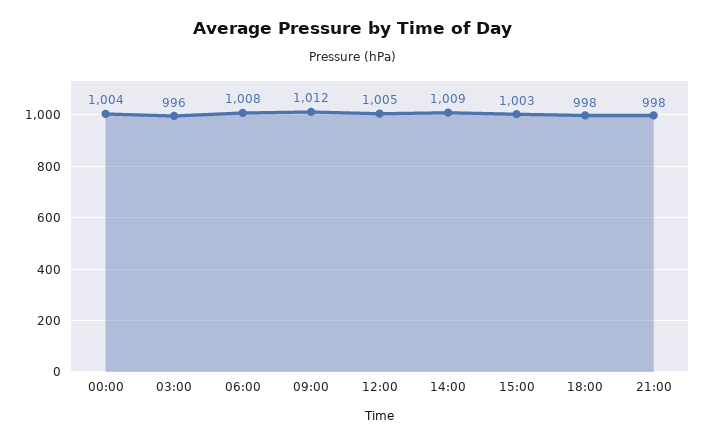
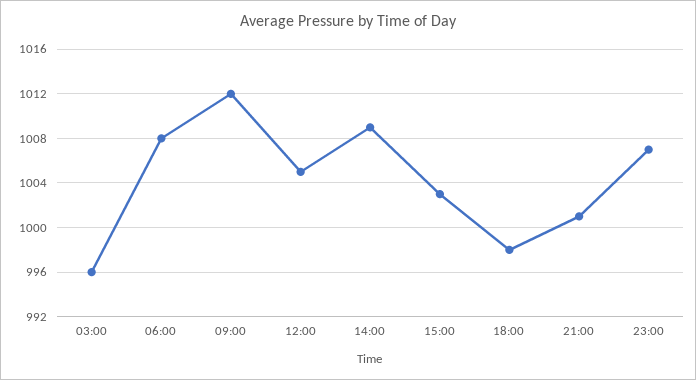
00:00: 1004 -> none
21:00: 998 -> 1001
23:00: none -> 1007

